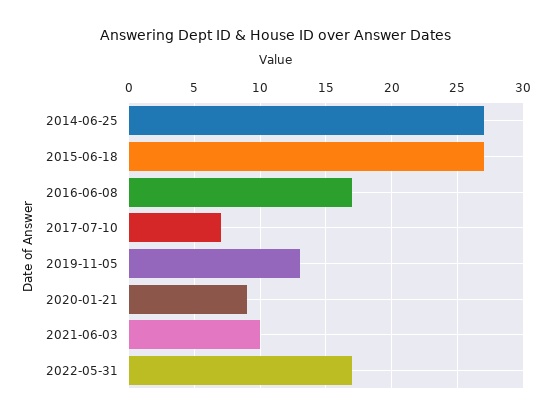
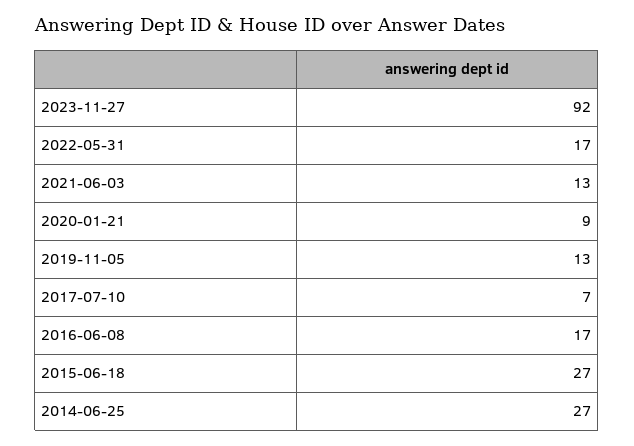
2021-06-03: 10 -> 13
2023-11-27: none -> 92

